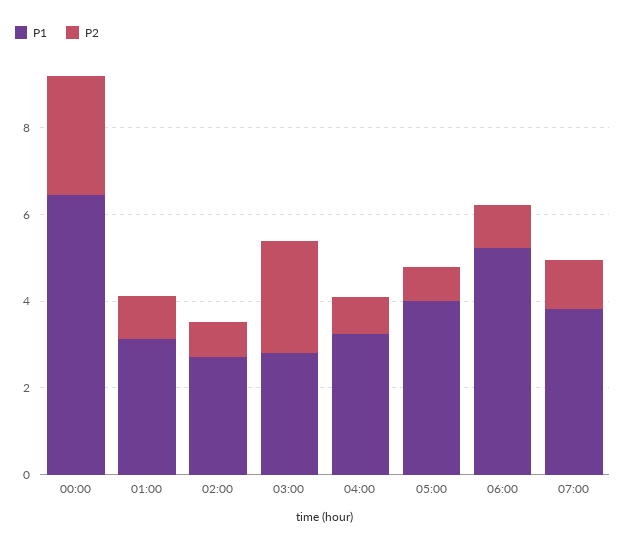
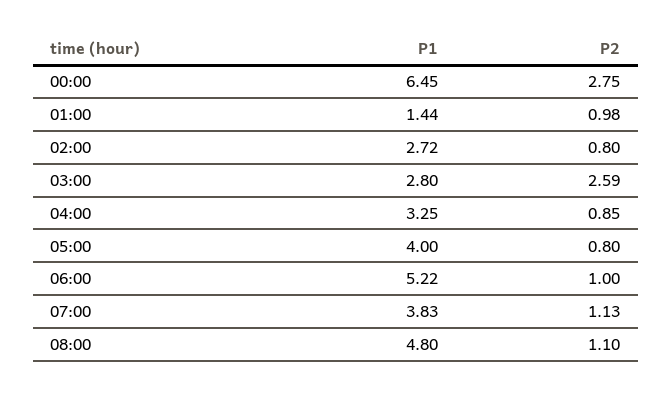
P1, 01:00: 3 -> 1.44
P1, 08:00: none -> 4.8
P2, 08:00: none -> 1.1

